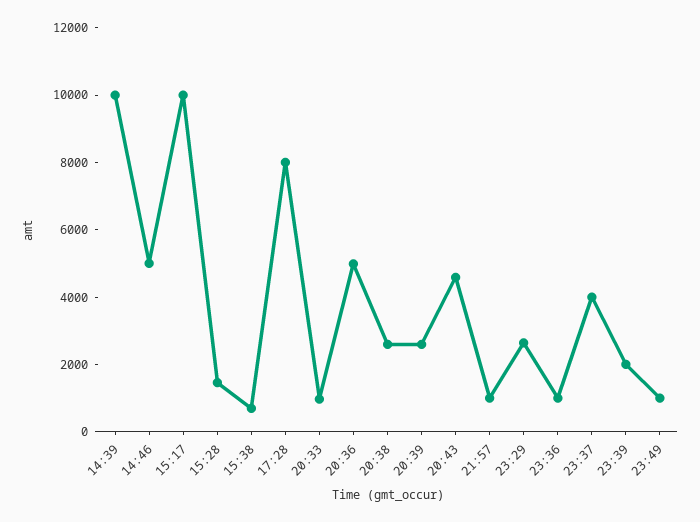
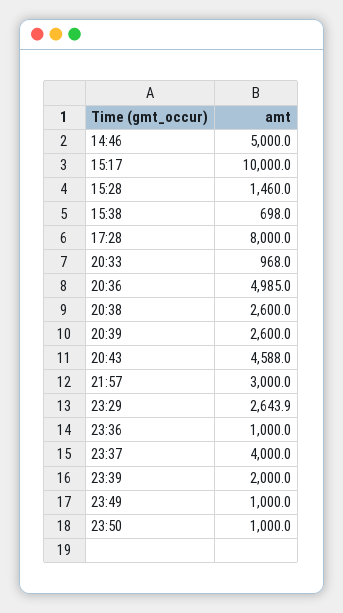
14:39: 10000 -> none
21:57: 1000 -> 3000
23:50: none -> 1000

